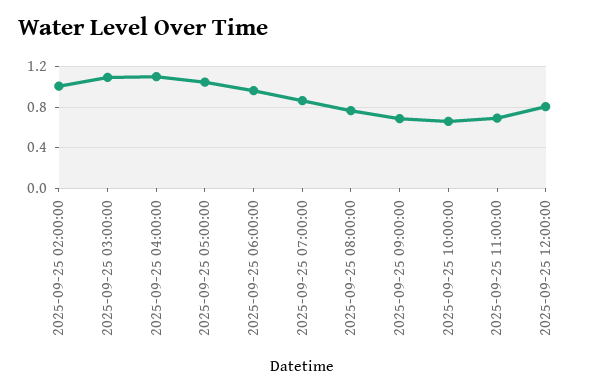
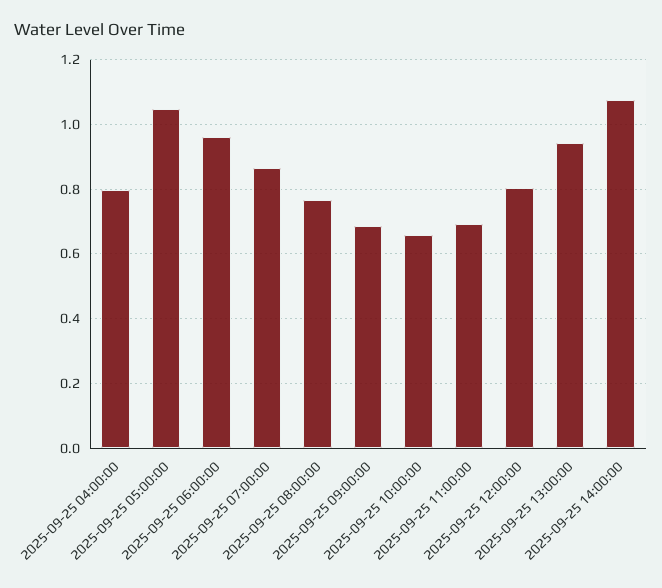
2025-09-25 02:00:00: 1 -> none
2025-09-25 03:00:00: 1.1 -> none
2025-09-25 04:00:00: 1.1 -> 0.8
2025-09-25 13:00:00: none -> 0.94
2025-09-25 14:00:00: none -> 1.08

